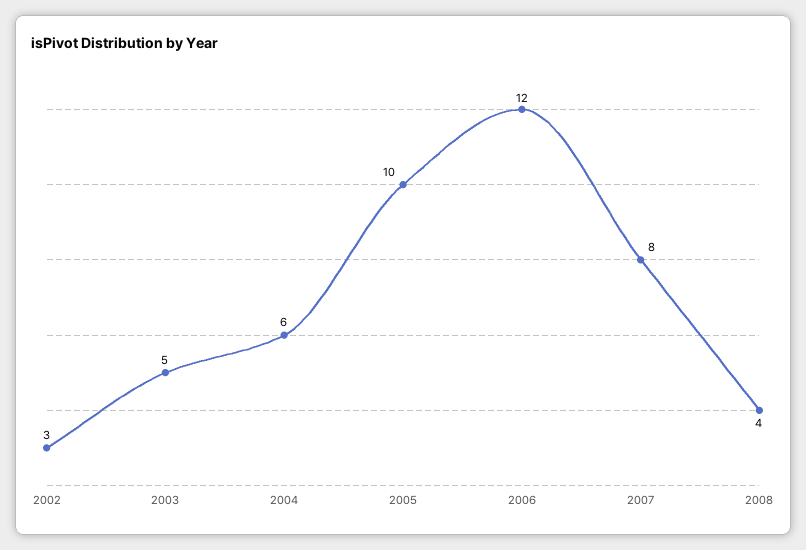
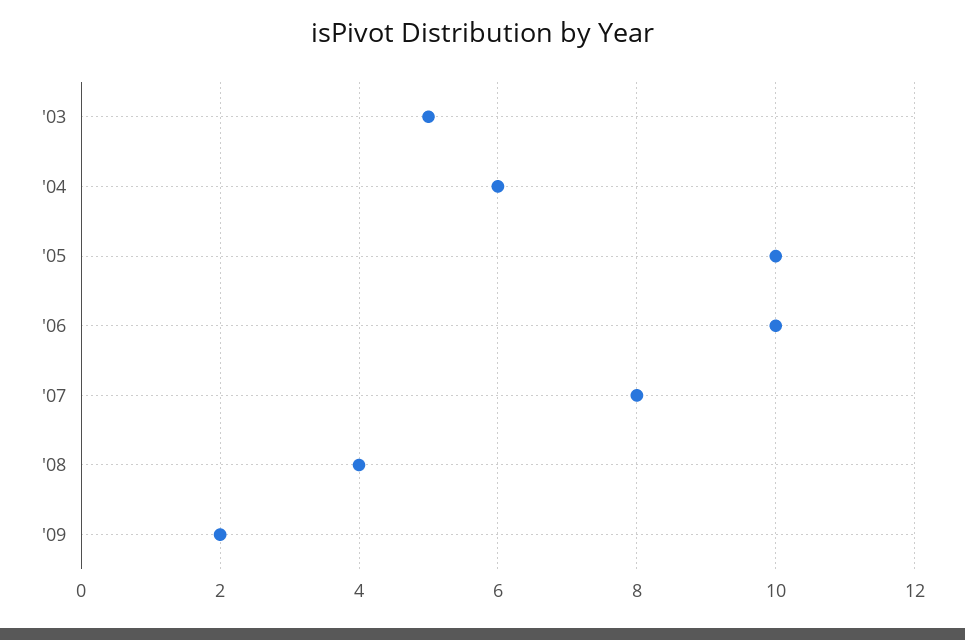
2002: 3 -> none
2006: 12 -> 10
'09: none -> 2

